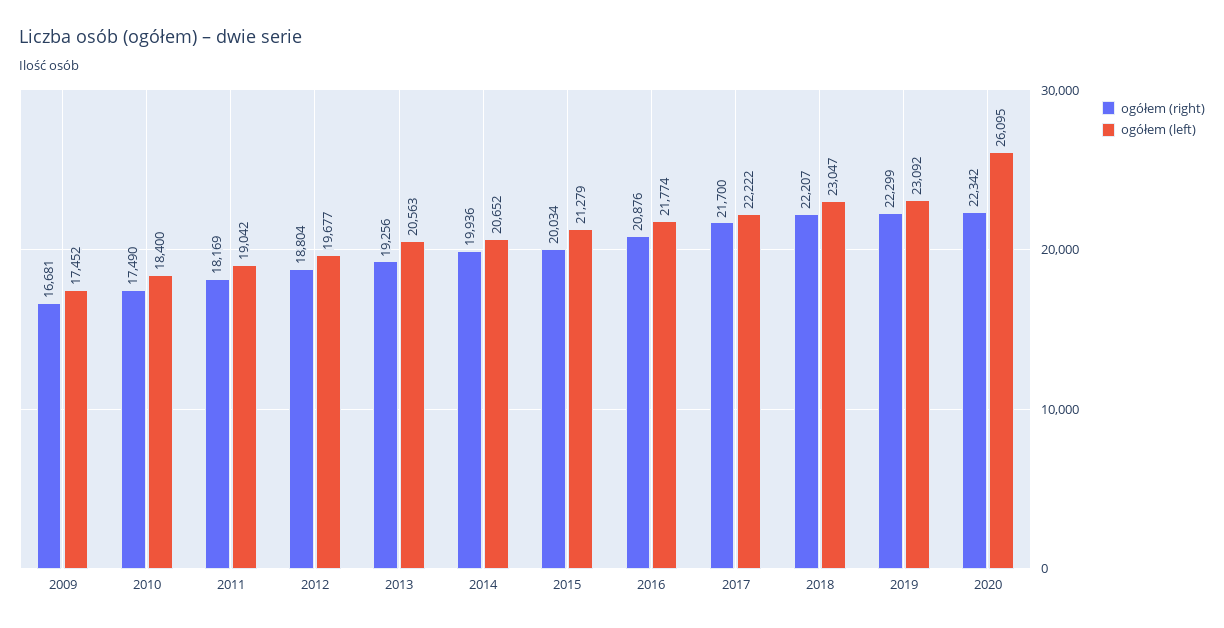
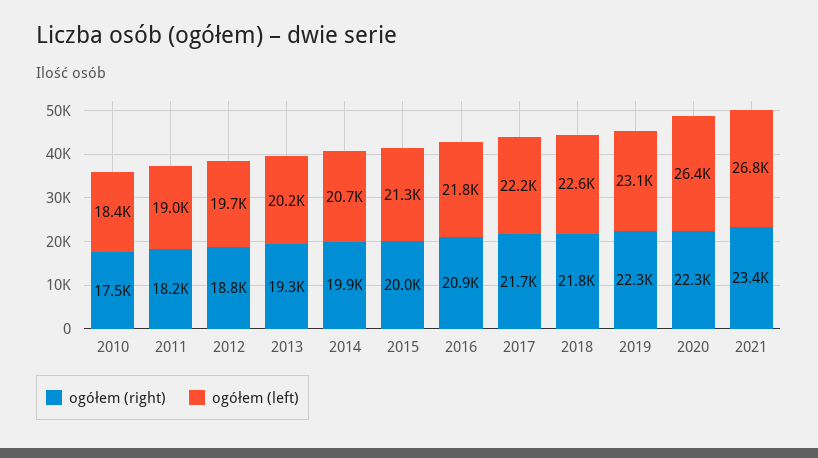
ogółem (right), 2009: 16681 -> none
ogółem (left), 2009: 17452 -> none
ogółem (left), 2013: 20563 -> 20200
ogółem (right), 2018: 22207 -> 21800
ogółem (left), 2018: 23047 -> 22600
ogółem (left), 2020: 26095 -> 26400
ogółem (right), 2021: none -> 23400
ogółem (left), 2021: none -> 26800

